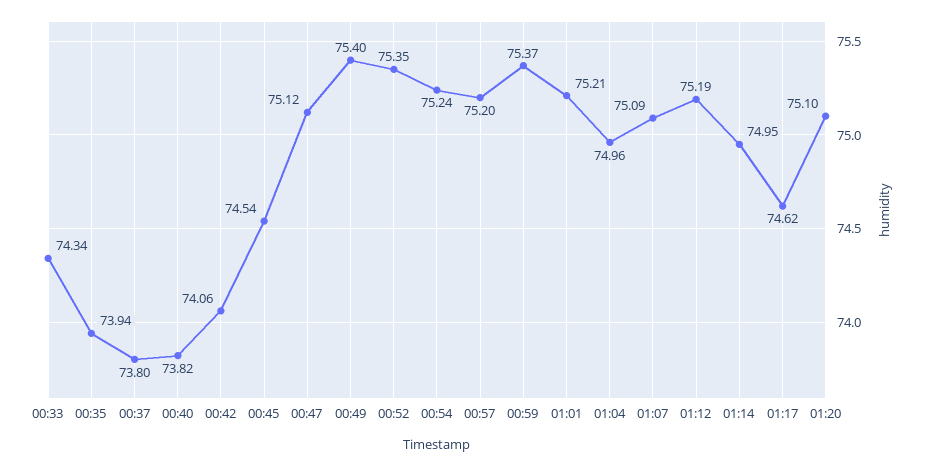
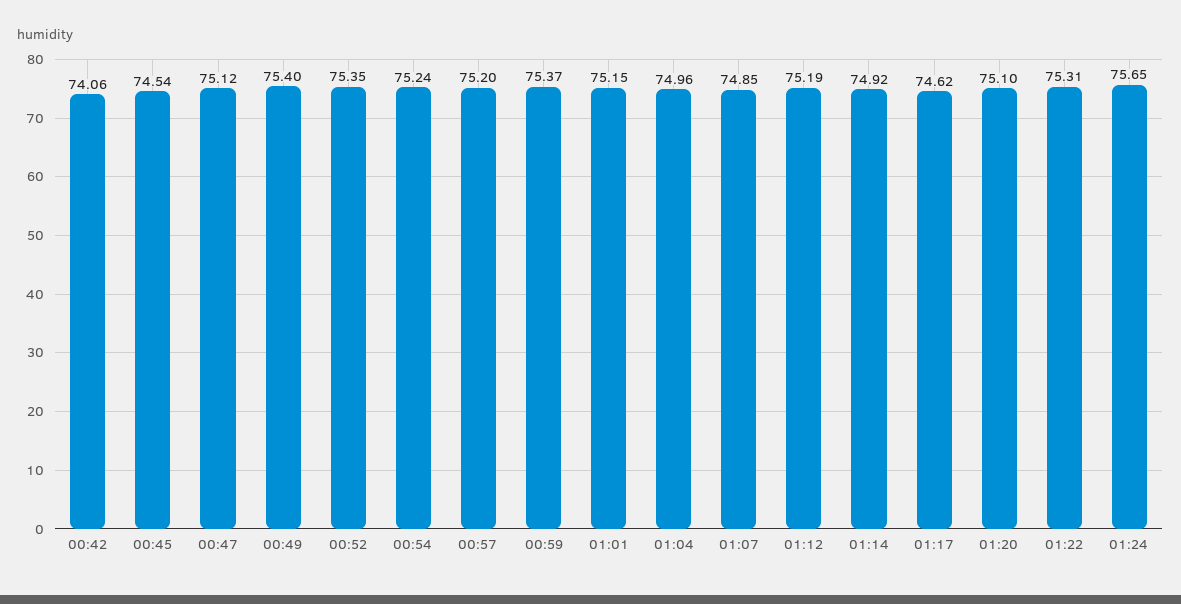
00:33: 74.34 -> none
00:35: 73.94 -> none
00:37: 73.8 -> none
00:40: 73.82 -> none
01:01: 75.21 -> 75.15
01:07: 75.09 -> 74.85
01:14: 74.95 -> 74.92
01:22: none -> 75.31
01:24: none -> 75.65

